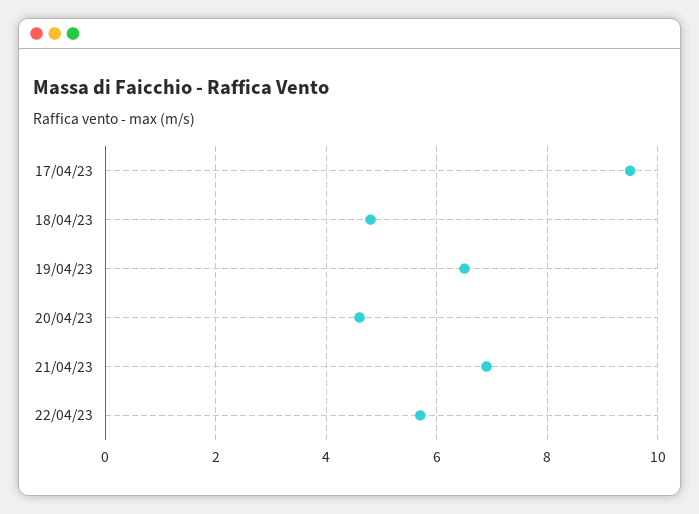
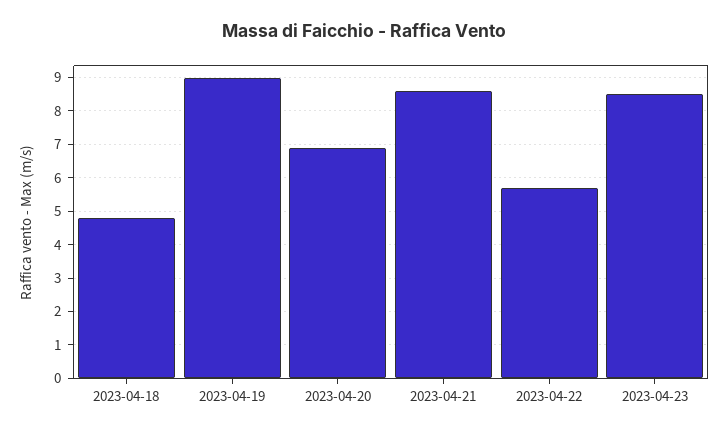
17/04/23: 9.5 -> none
19/04/23: 6.5 -> 9
20/04/23: 4.5 -> 7
21/04/23: 7 -> 8.5
2023-04-23: none -> 8.5

